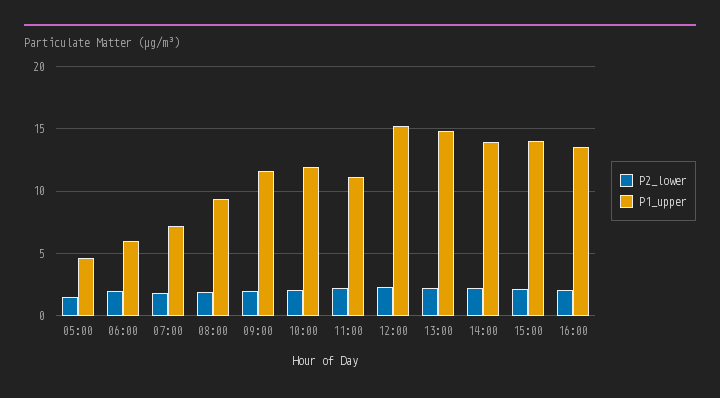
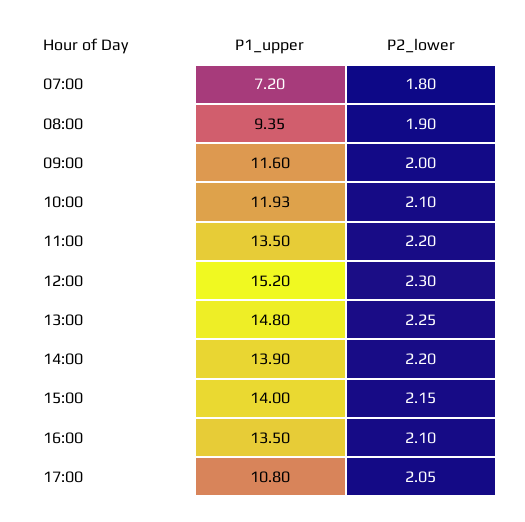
P2_lower, 05:00: 1.5 -> none
P1_upper, 05:00: 4.5 -> none
P2_lower, 06:00: 2 -> none
P1_upper, 06:00: 6 -> none
P1_upper, 11:00: 11 -> 13.5
P1_upper, 17:00: none -> 10.8
P2_lower, 17:00: none -> 2.05

